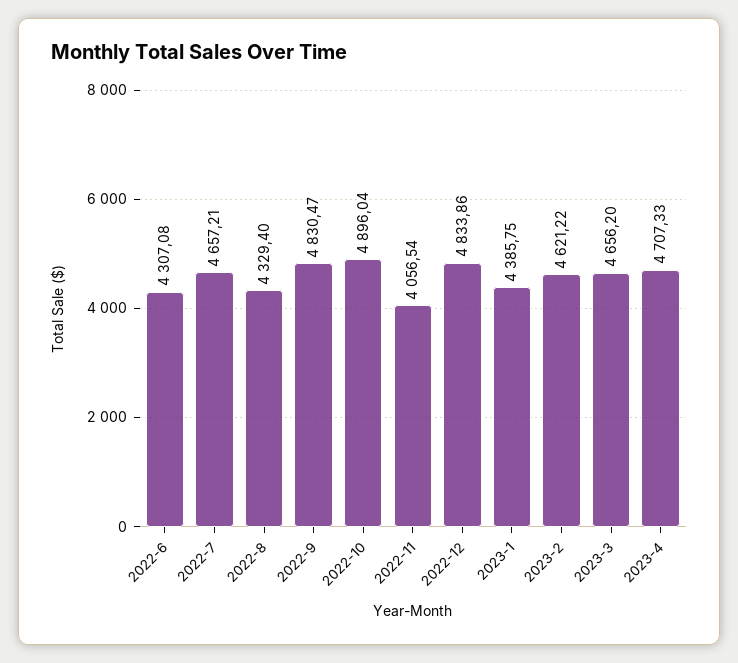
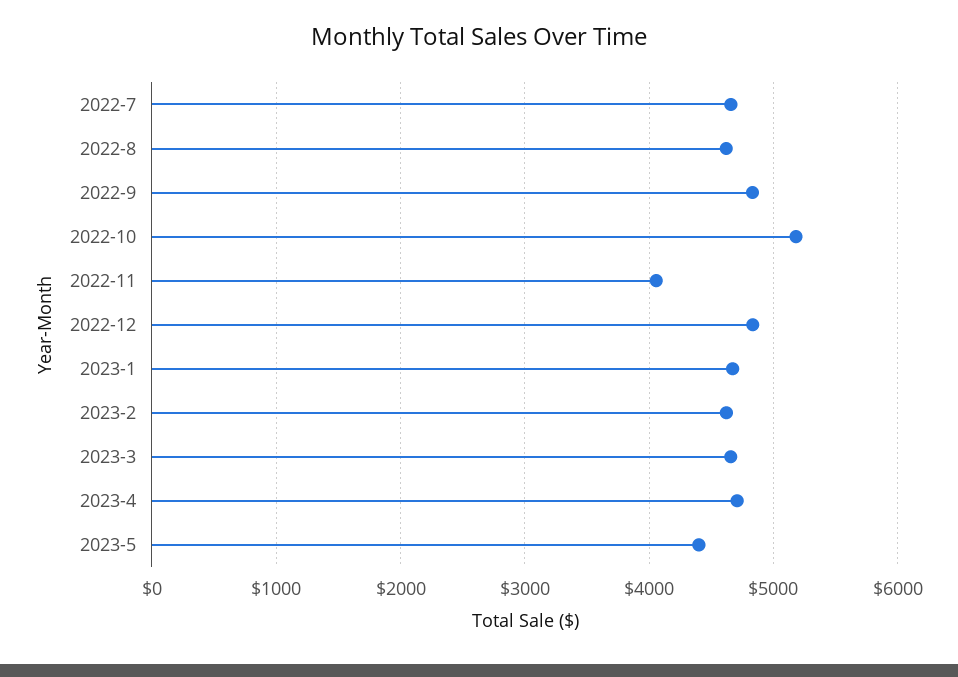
2022-6: 4307.08 -> none
2022-8: 4329.4 -> 4600
2022-10: 4896.04 -> 5200
2023-1: 4385.75 -> 4700
2023-5: none -> 4400

